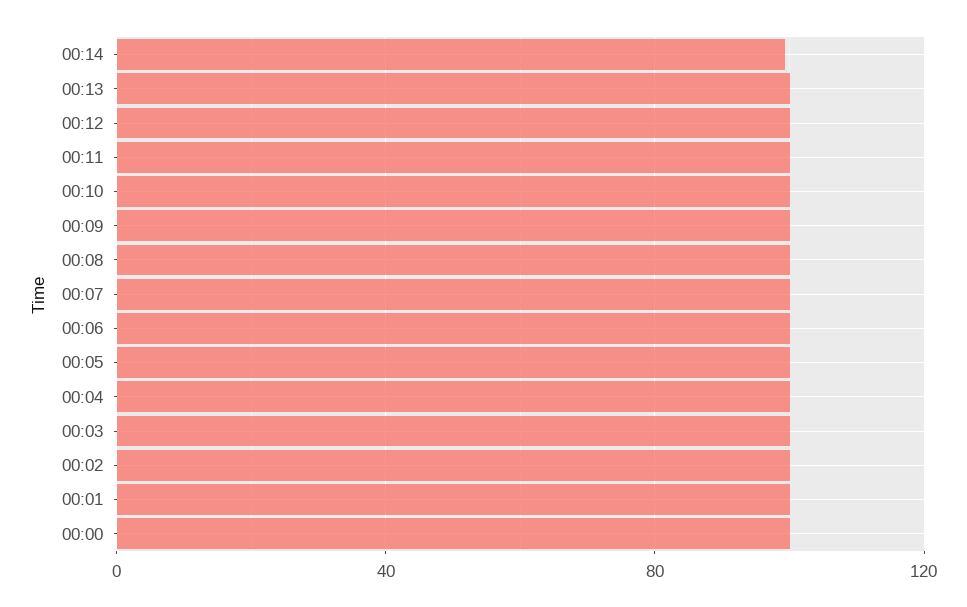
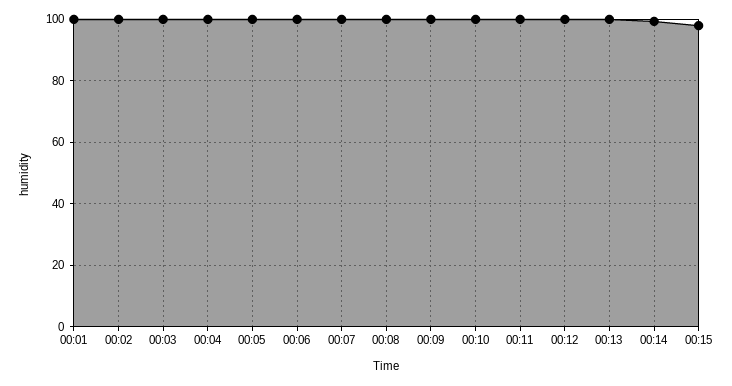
00:00: 100 -> none
00:15: none -> 98

